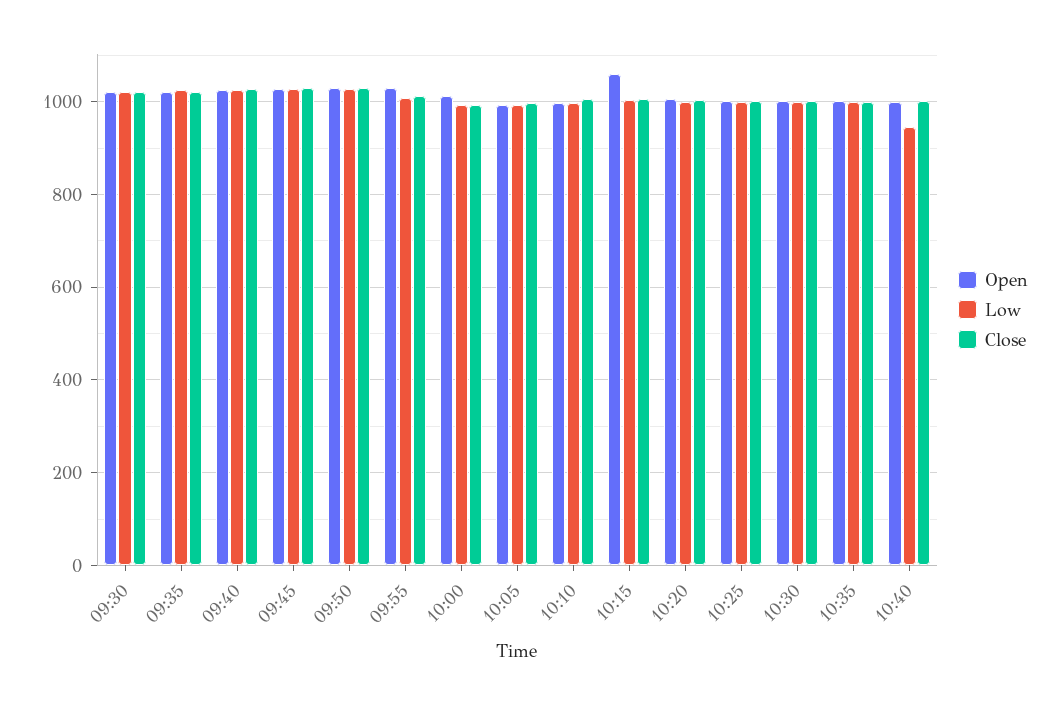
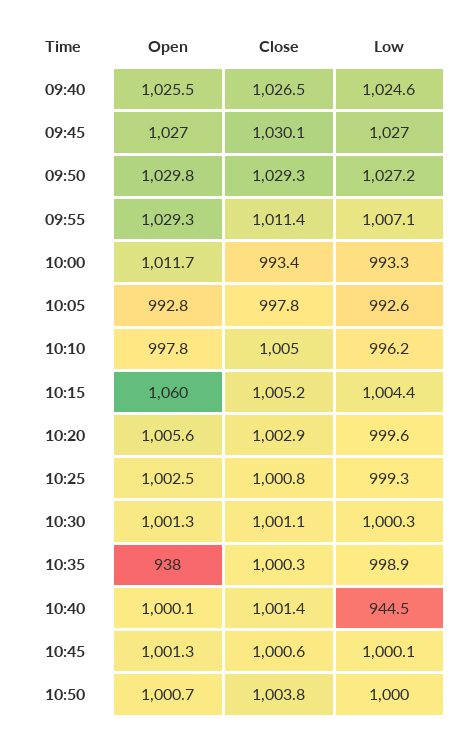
Open, 09:30: 1020 -> none
Low, 09:30: 1020 -> none
Close, 09:30: 1020 -> none
Open, 09:35: 1020 -> none
Low, 09:35: 1020 -> none
Close, 09:35: 1020 -> none
Open, 10:35: 1000 -> 938
Open, 10:45: none -> 1001.3
Close, 10:45: none -> 1000.6
Low, 10:45: none -> 1000.1
Open, 10:50: none -> 1000.7
Close, 10:50: none -> 1003.8
Low, 10:50: none -> 1000

